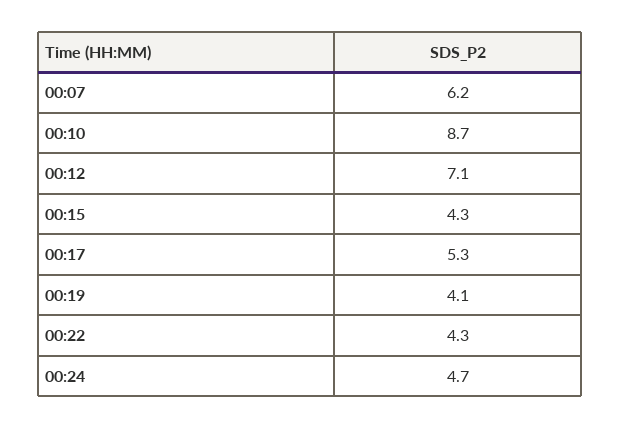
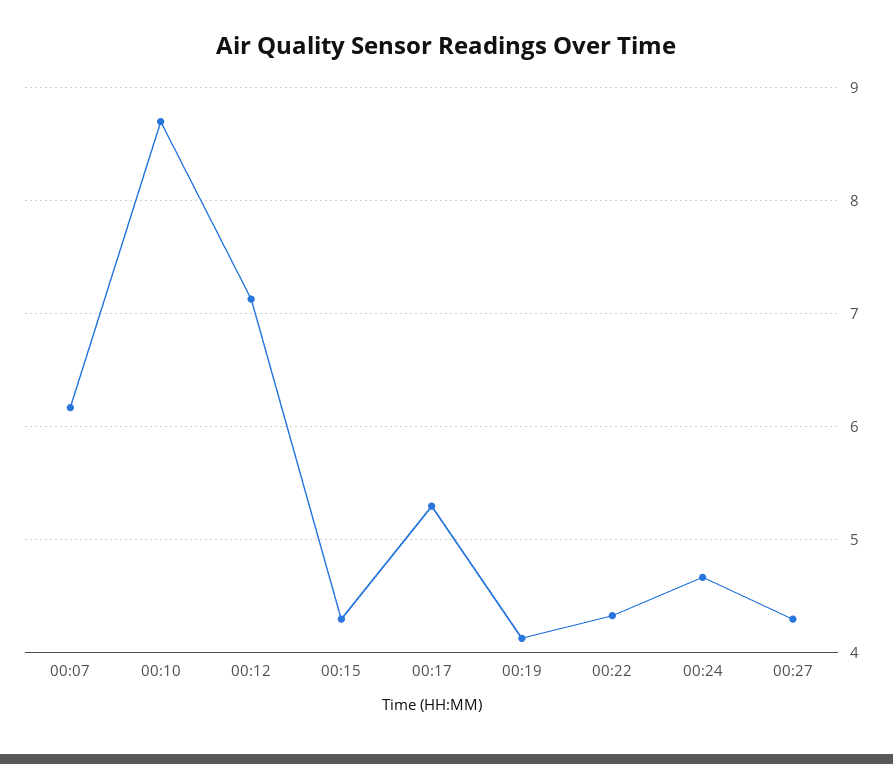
00:27: none -> 4.3

